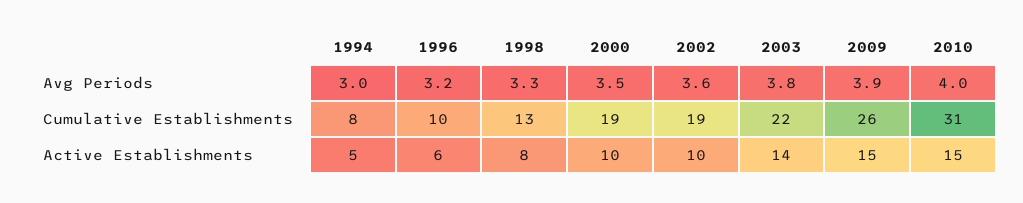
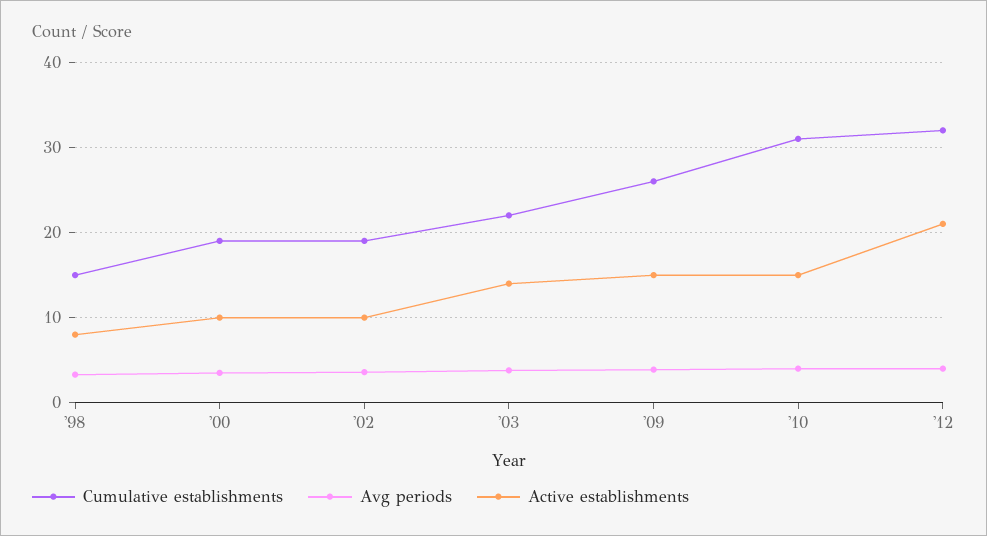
Avg Periods, 1994: 3 -> none
Avg Periods, 1996: 3.2 -> none
Cumulative Establishments, 1994: 8 -> none
Cumulative Establishments, 1996: 10 -> none
Cumulative Establishments, 1998: 13 -> 15
Active Establishments, 1994: 5 -> none
Active Establishments, 1996: 6 -> none
Cumulative Establishments, '12: none -> 32
Avg Periods, '12: none -> 4
Active Establishments, '12: none -> 21

